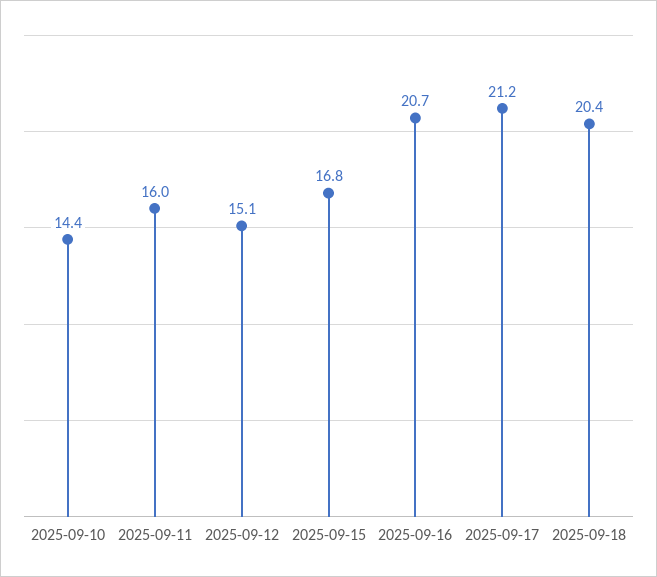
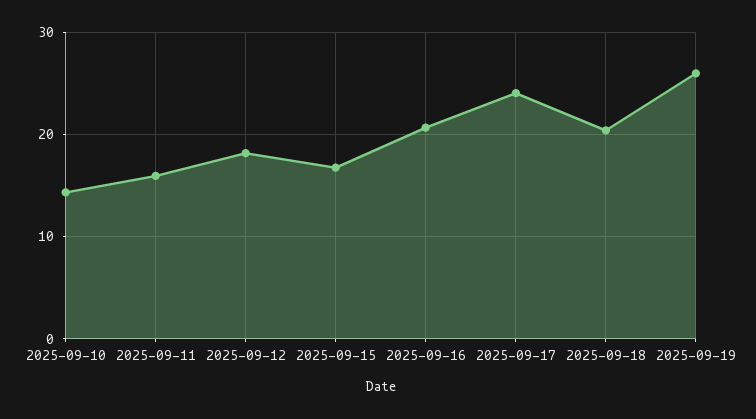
2025-09-12: 15.1 -> 18
2025-09-17: 21.2 -> 24
2025-09-19: none -> 26

